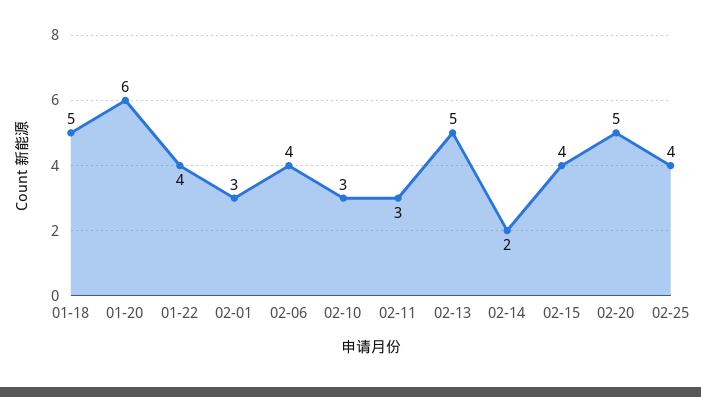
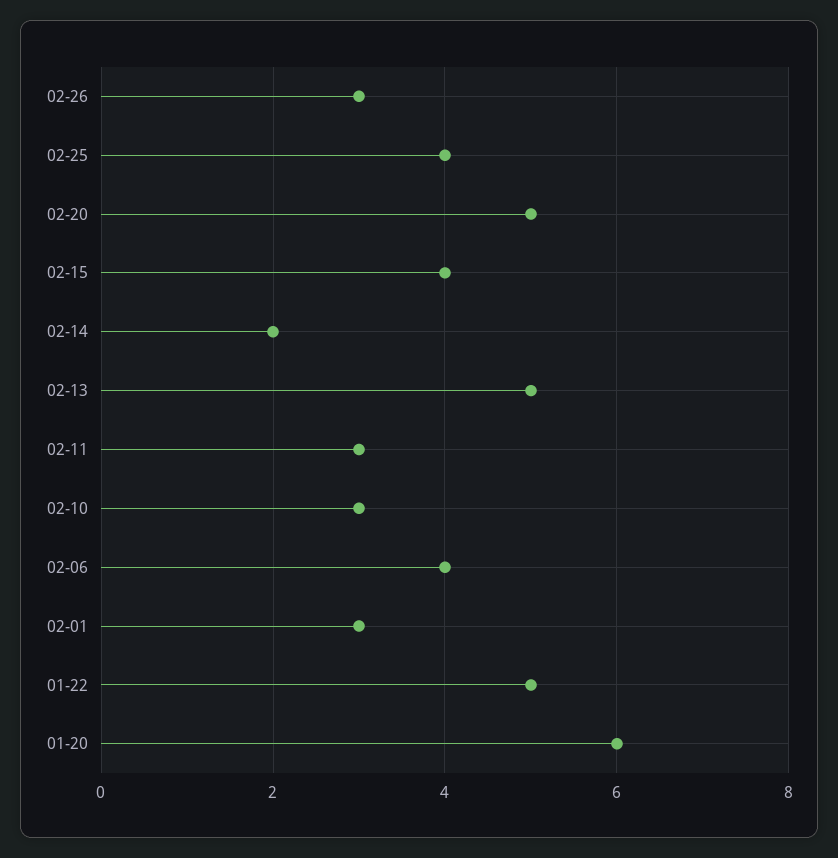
01-18: 5 -> none
01-22: 4 -> 5
02-26: none -> 3

